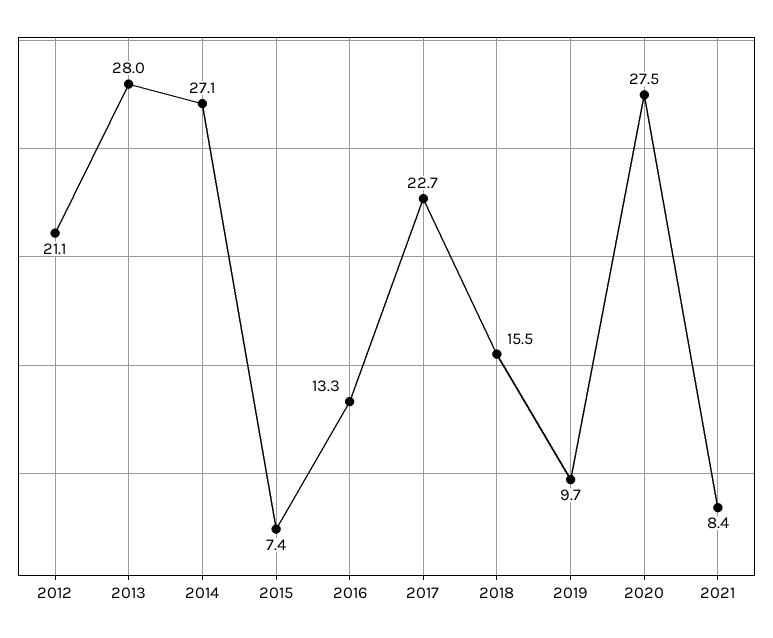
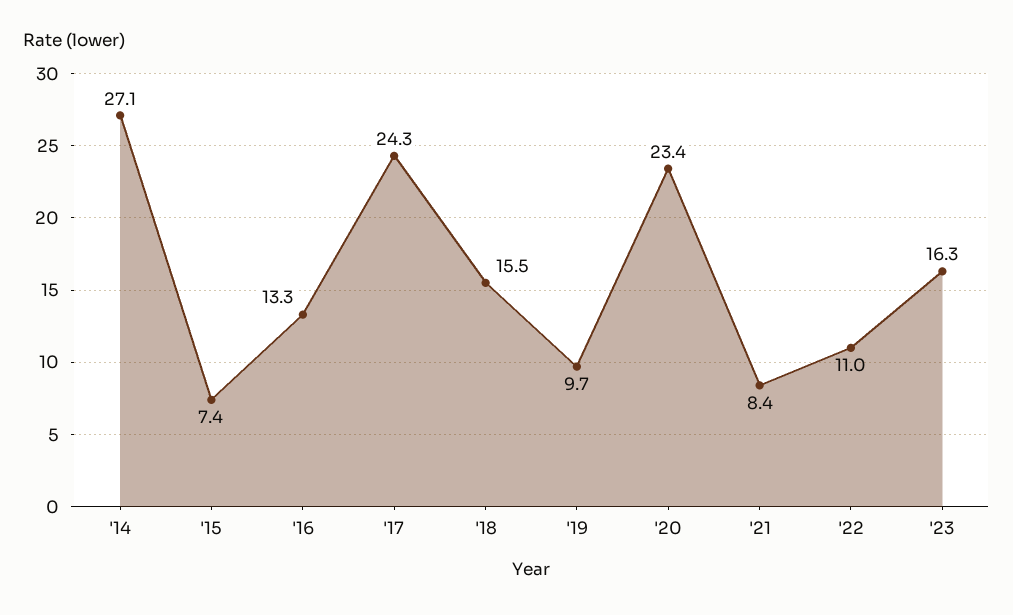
2012: 21.1 -> none
2013: 28 -> none
2017: 22.7 -> 24.3
2020: 27.5 -> 23.4
'22: none -> 11
'23: none -> 16.3

